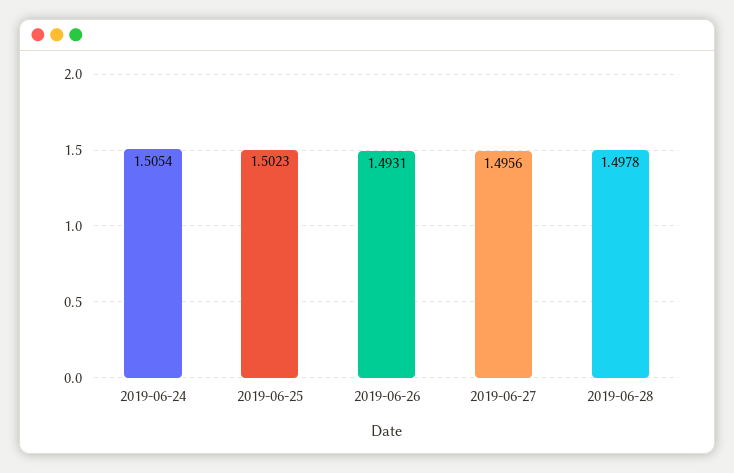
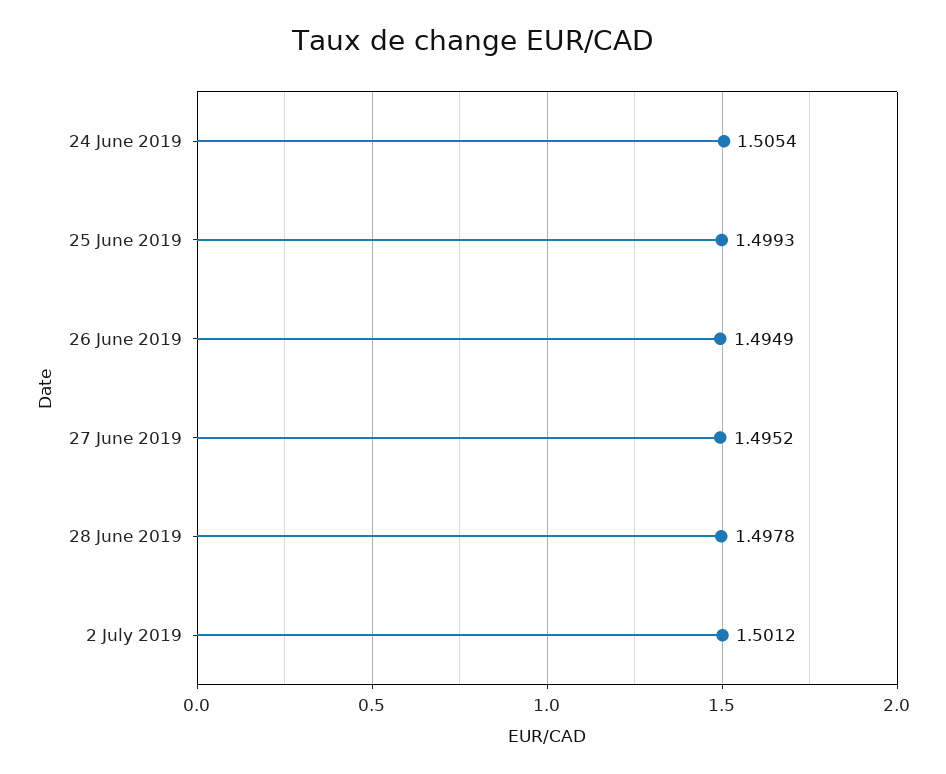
2019-06-25: 1.5023 -> 1.4993
2019-06-26: 1.4931 -> 1.4949
2019-06-27: 1.4956 -> 1.4952
2 July 2019: none -> 1.5012

